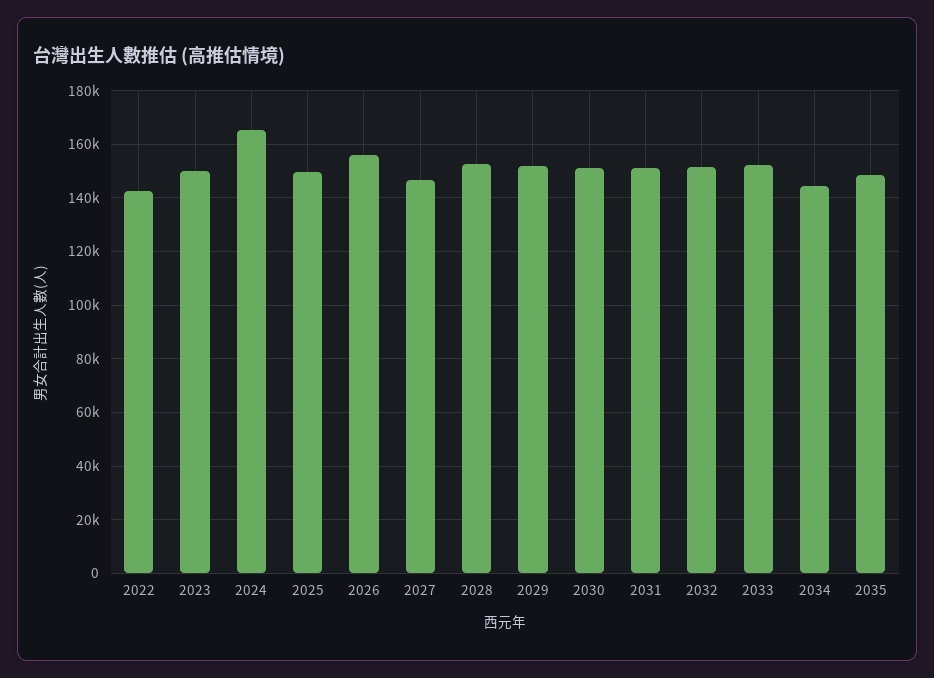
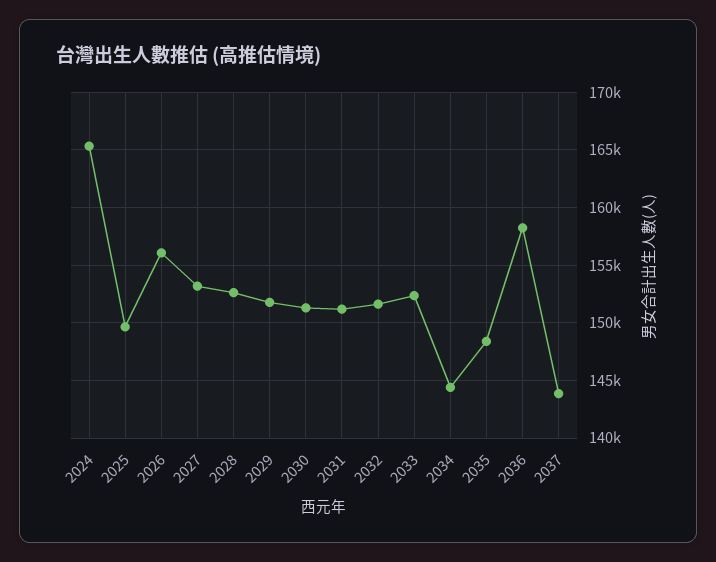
2022: 142500 -> none
2023: 150000 -> none
2027: 147500 -> 153000
2036: none -> 158000
2037: none -> 144000

